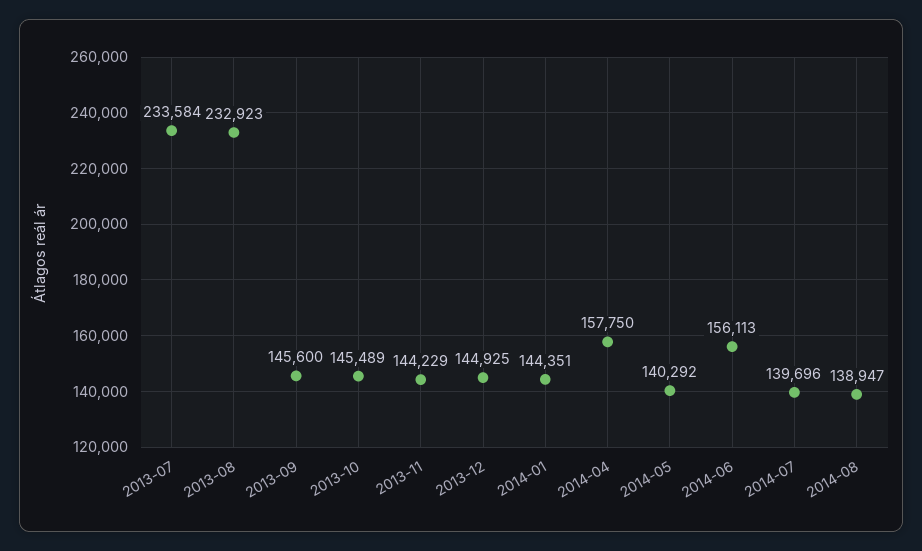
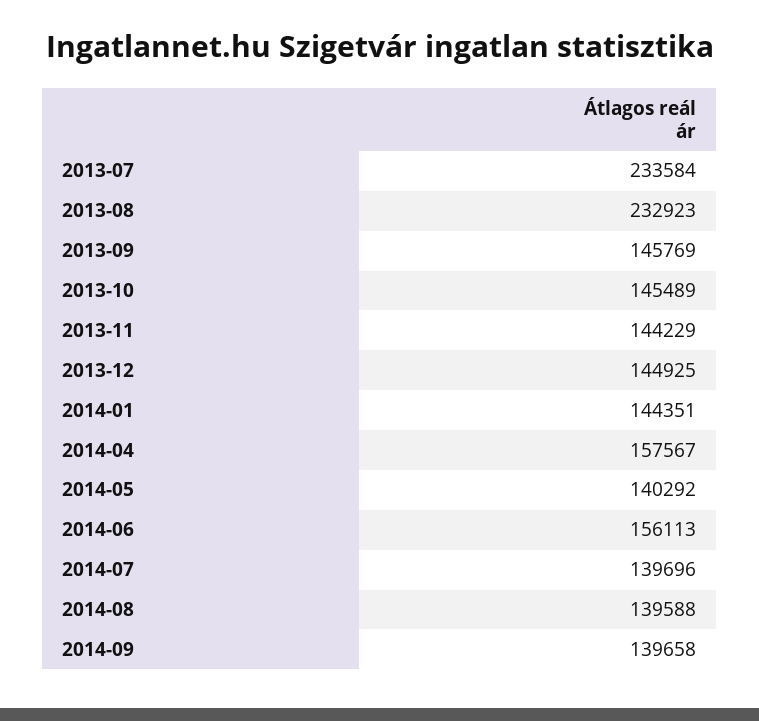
2013-09: 145600 -> 145769
2014-04: 157750 -> 157567
2014-08: 138947 -> 139588
2014-09: none -> 139658

